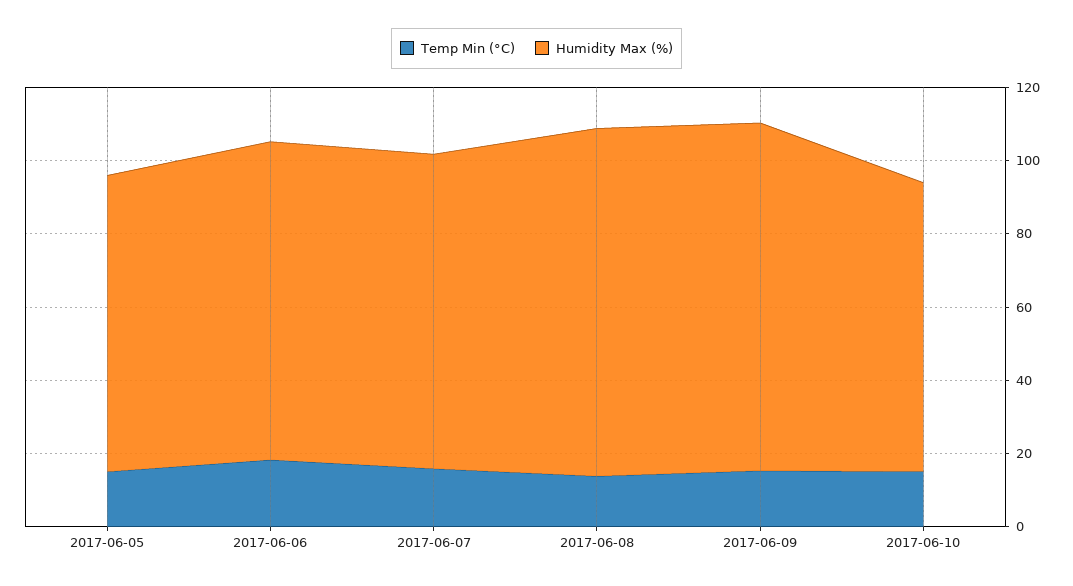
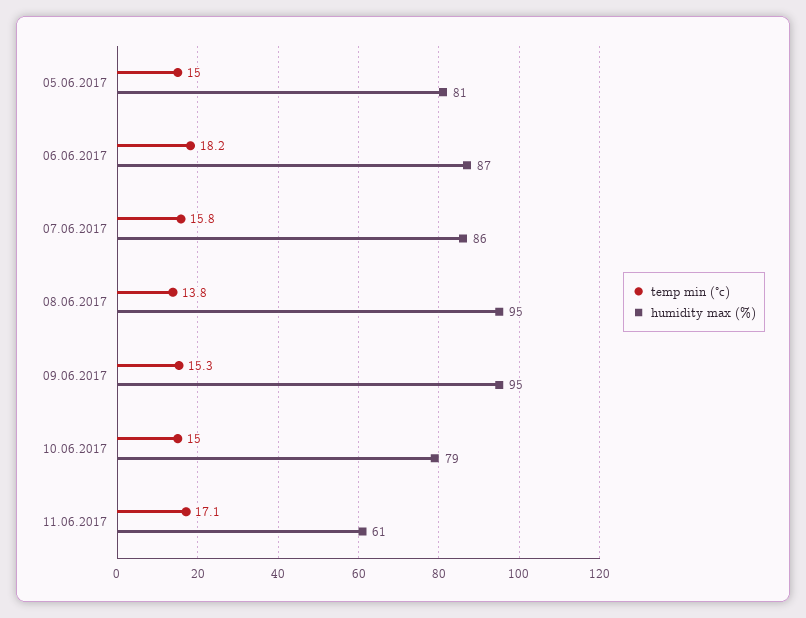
Temp Min (°C), 11.06.2017: none -> 17.1
Humidity Max (%), 11.06.2017: none -> 61

